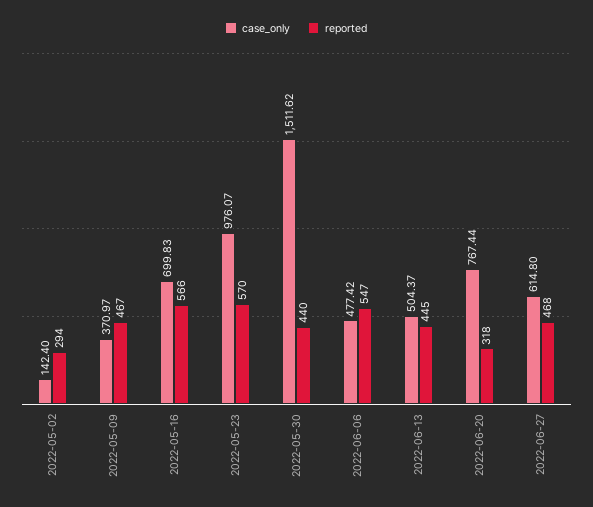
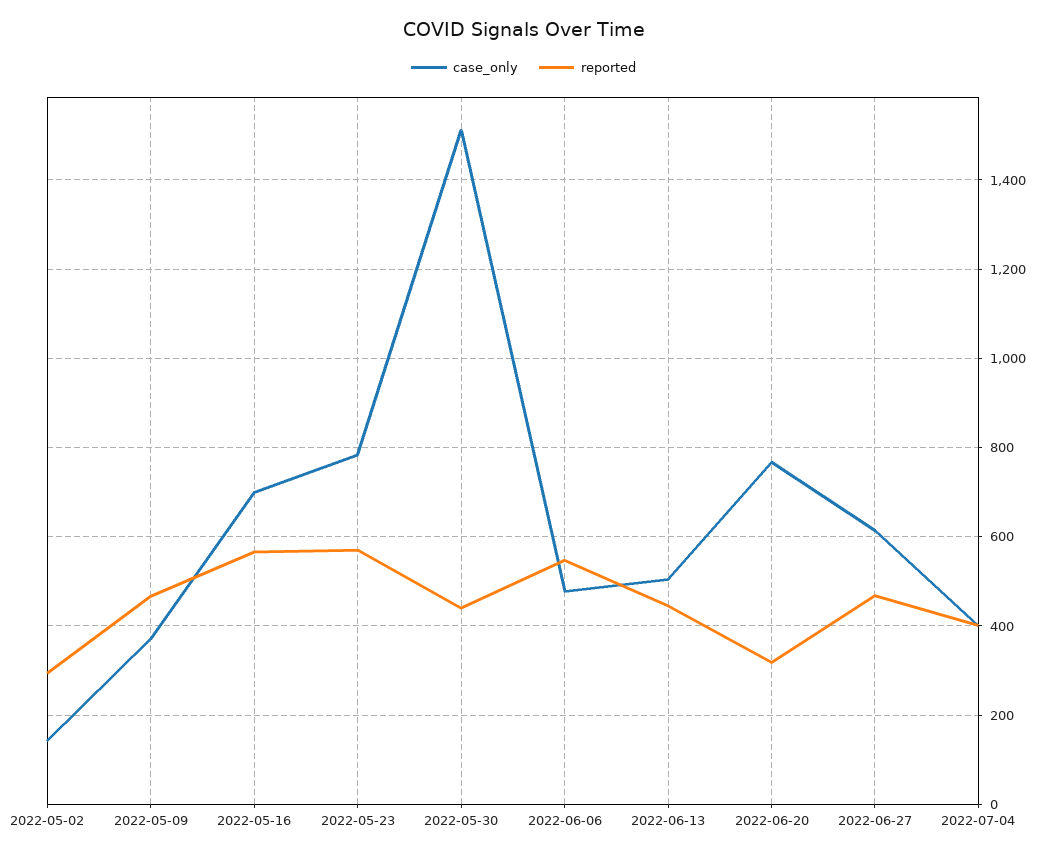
case_only, 2022-05-23: 976.07 -> 780
case_only, 2022-07-04: none -> 400
reported, 2022-07-04: none -> 400

